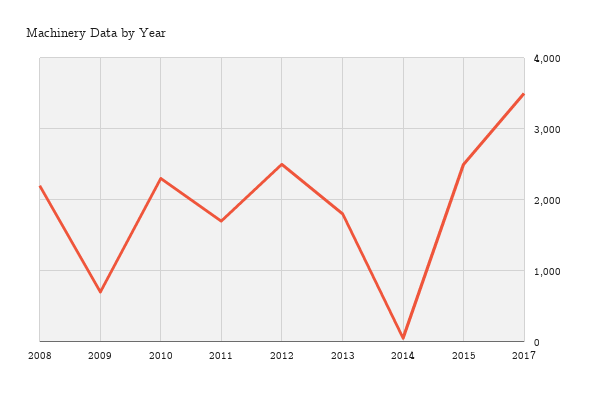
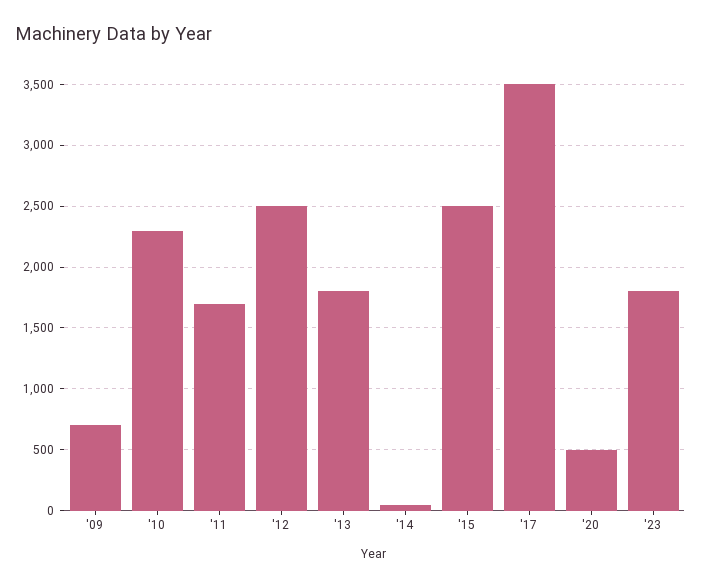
2008: 2200 -> none
'20: none -> 500
'23: none -> 1800

